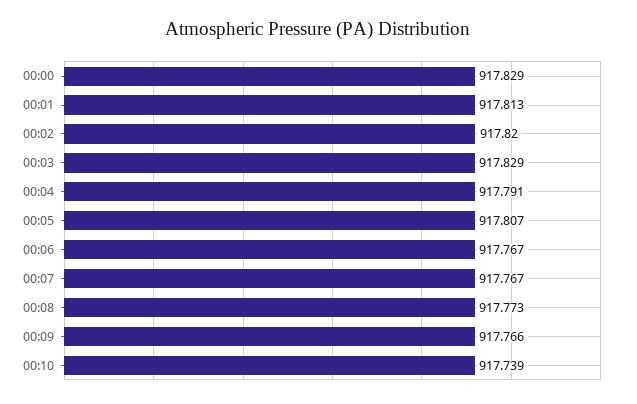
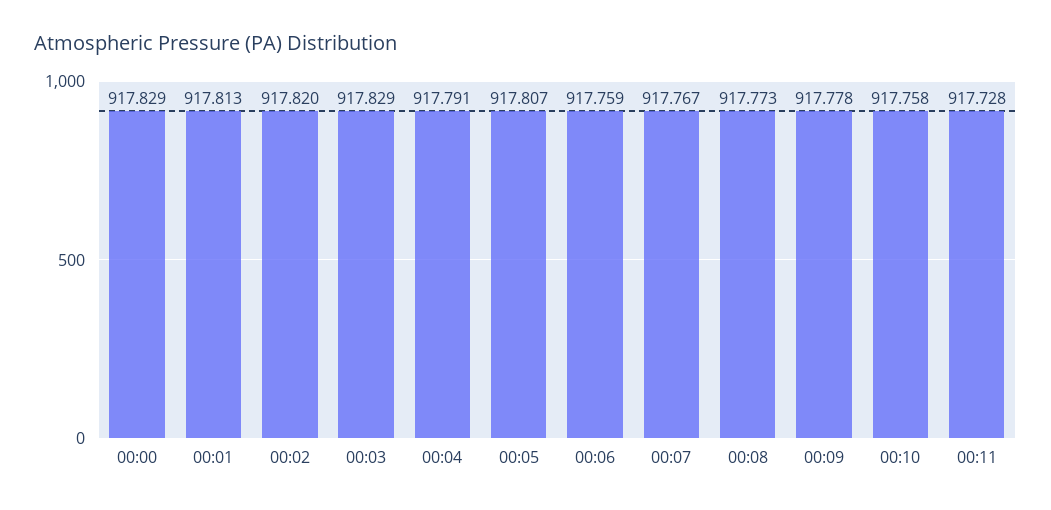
00:06: 917.767 -> 917.759
00:09: 917.766 -> 917.778
00:10: 917.739 -> 917.758
00:11: none -> 917.728

